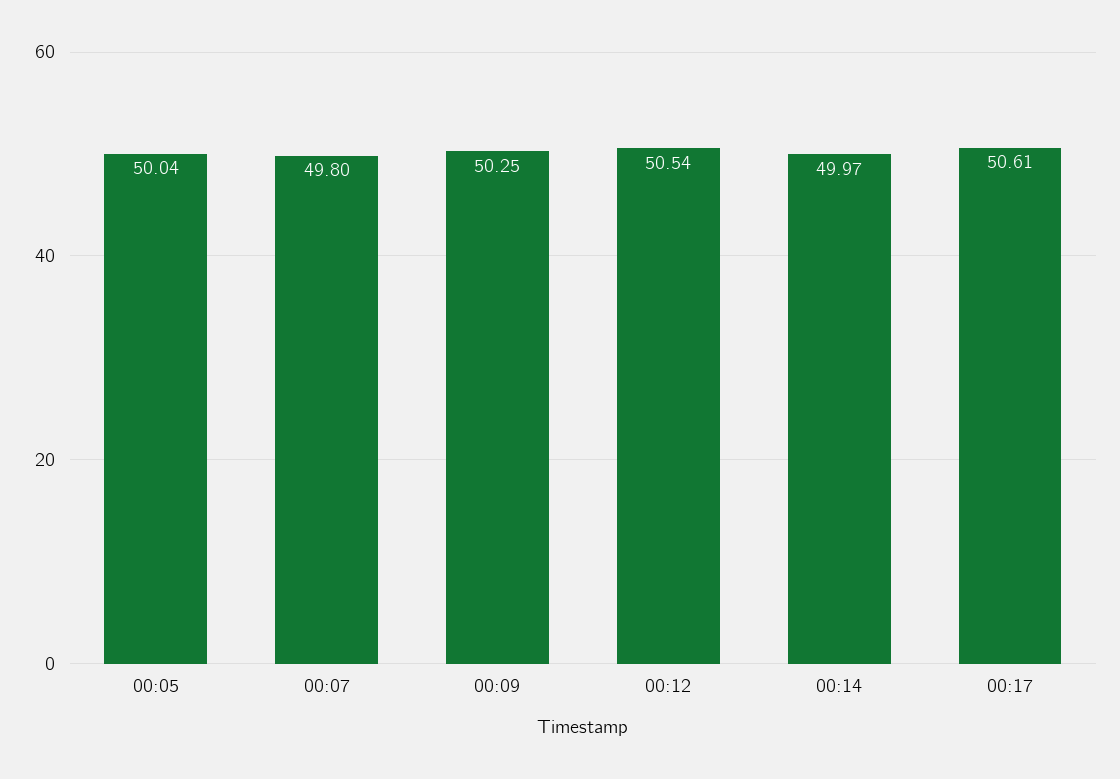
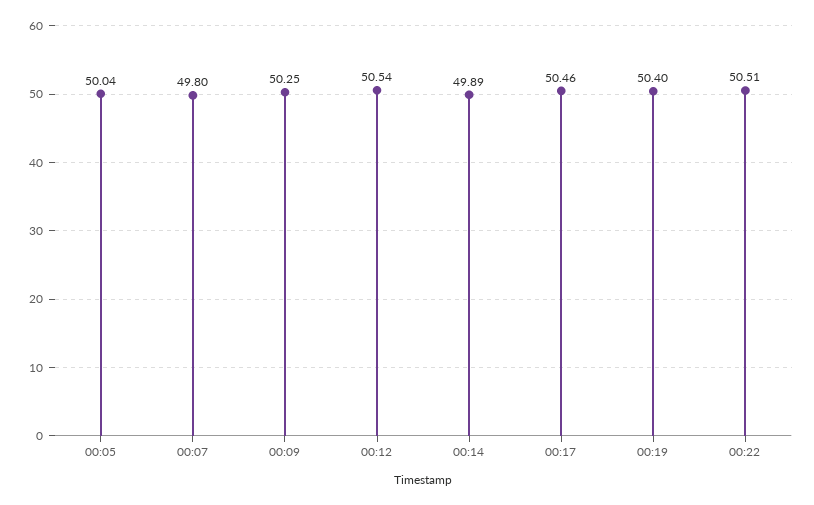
00:14: 49.97 -> 49.89
00:17: 50.61 -> 50.46
00:19: none -> 50.4
00:22: none -> 50.51

